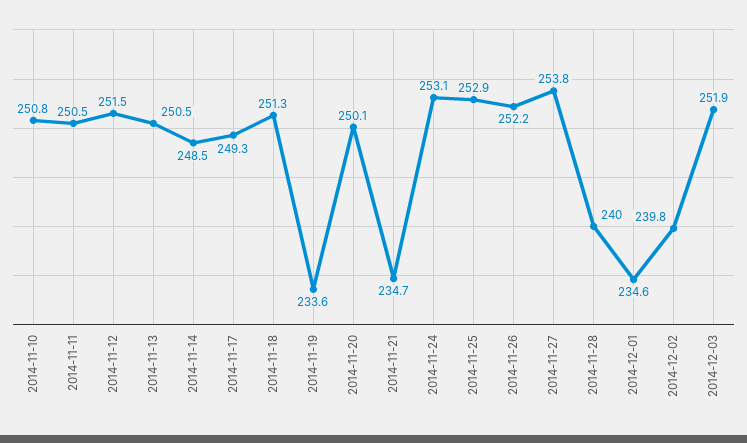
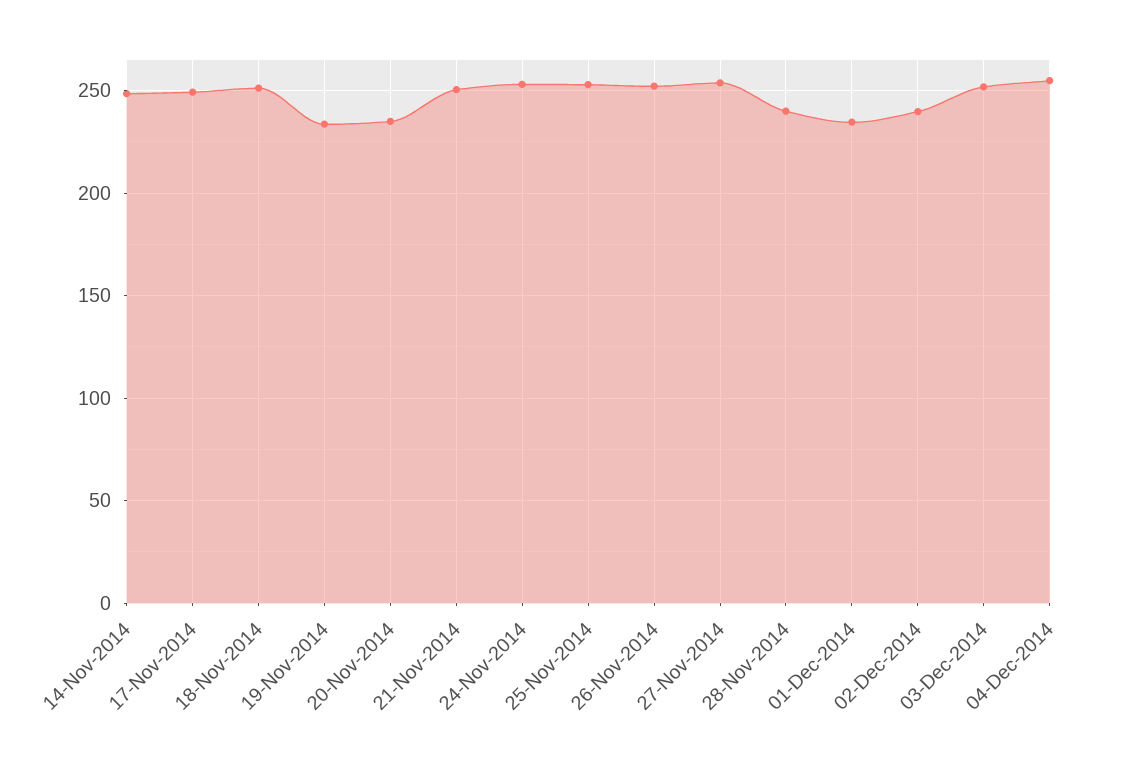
2014-11-10: 250.8 -> none
2014-11-11: 250.5 -> none
2014-11-12: 251.5 -> none
2014-11-13: 250.5 -> none
2014-11-20: 250.1 -> 235
2014-11-21: 234.7 -> 250
04-Dec-2014: none -> 255

